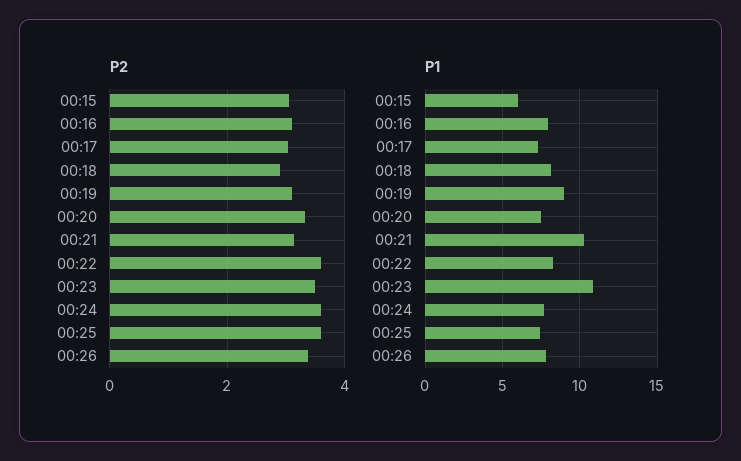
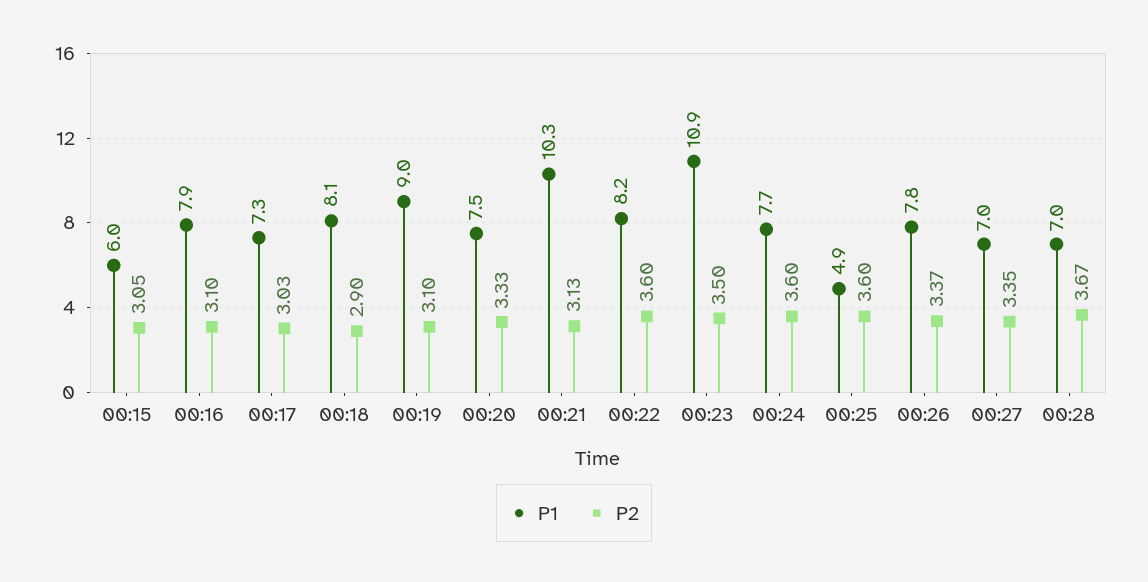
P1, 00:25: 7.5 -> 4.9
P1, 00:27: none -> 7
P2, 00:27: none -> 3.35
P1, 00:28: none -> 7
P2, 00:28: none -> 3.67

